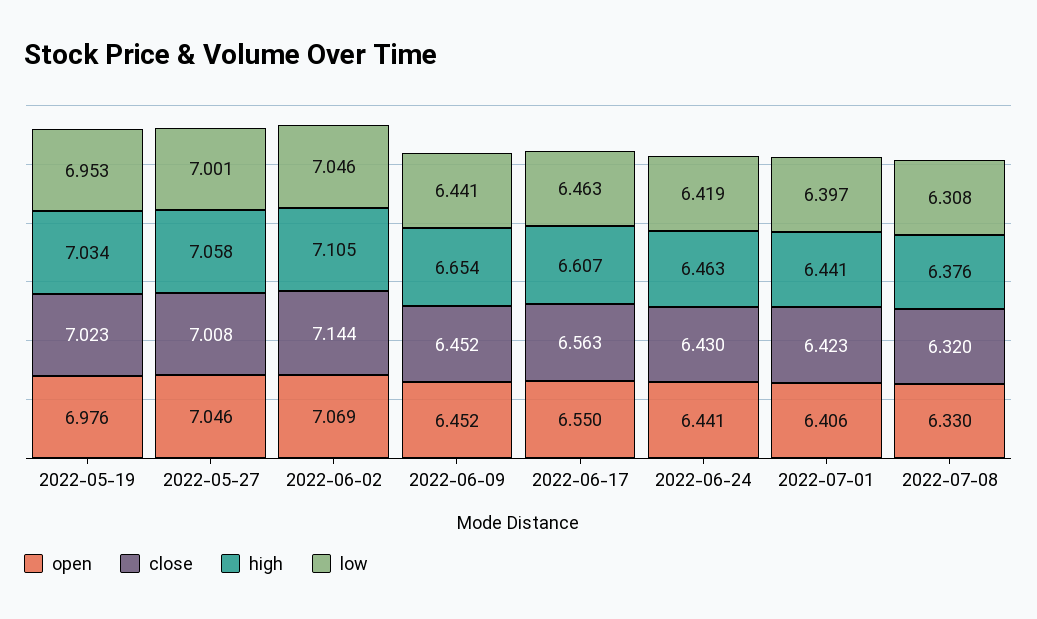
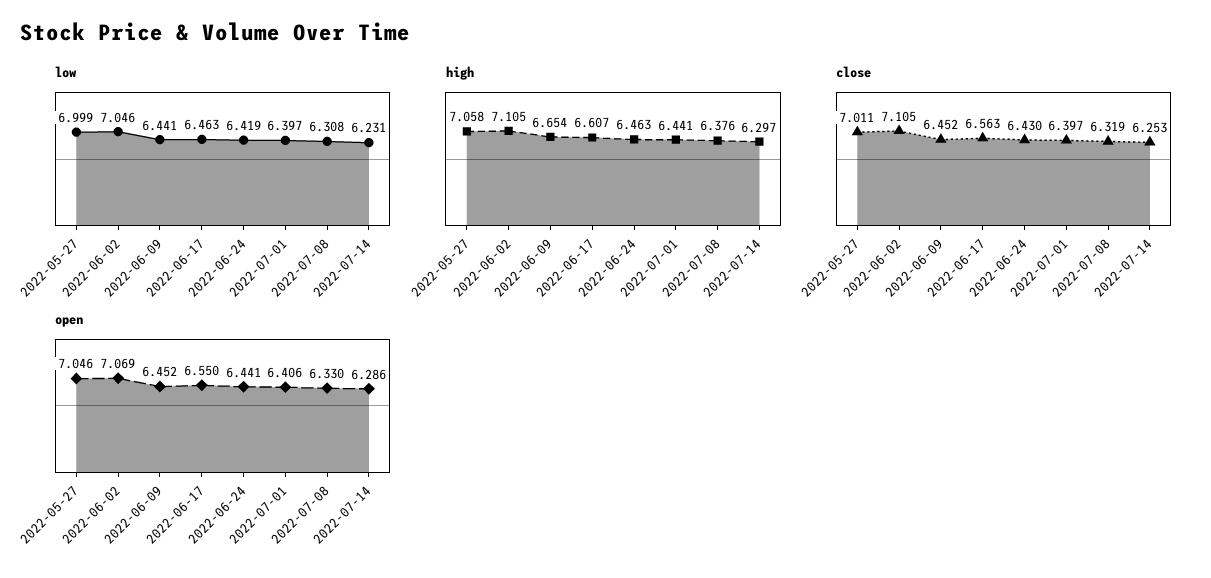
open, 2022-05-19: 6.976 -> none
close, 2022-05-19: 7.023 -> none
high, 2022-05-19: 7.034 -> none
low, 2022-05-19: 6.953 -> none
close, 2022-05-27: 7.008 -> 7.011
low, 2022-05-27: 7.001 -> 6.999
close, 2022-06-02: 7.144 -> 7.105
close, 2022-07-01: 6.423 -> 6.397
close, 2022-07-08: 6.32 -> 6.319
low, 2022-07-14: none -> 6.231
high, 2022-07-14: none -> 6.297
close, 2022-07-14: none -> 6.253
open, 2022-07-14: none -> 6.286

